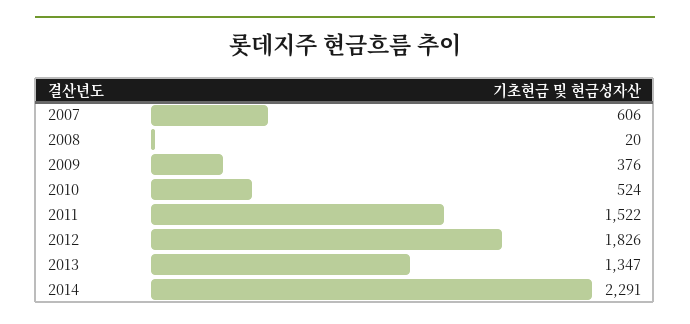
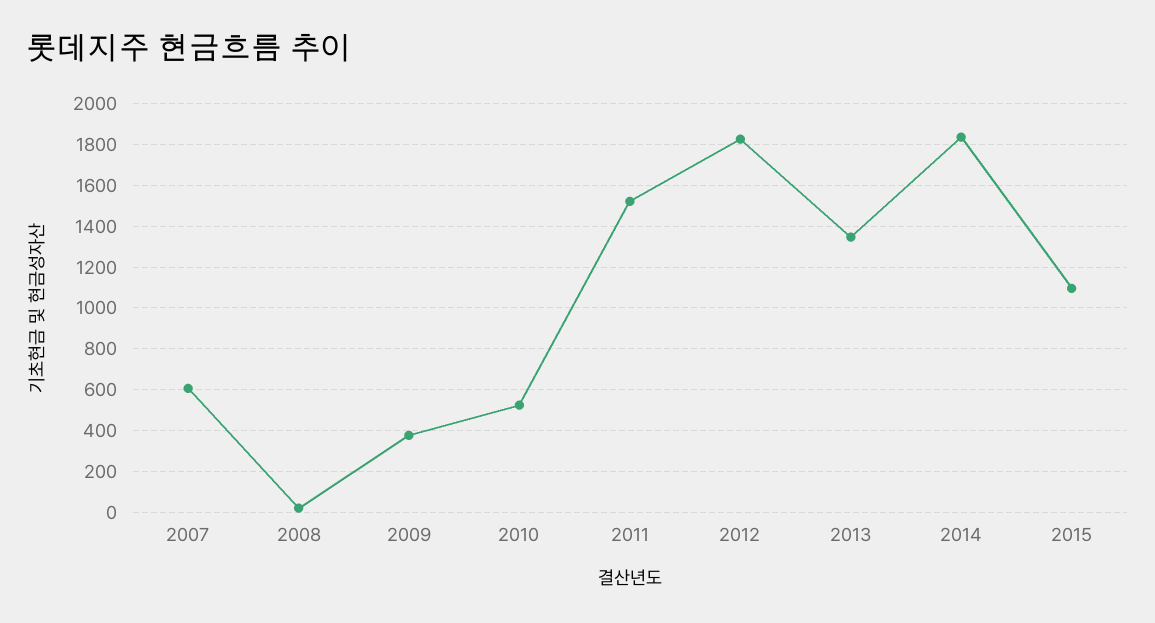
2014: 2291 -> 1850
2015: none -> 1100

